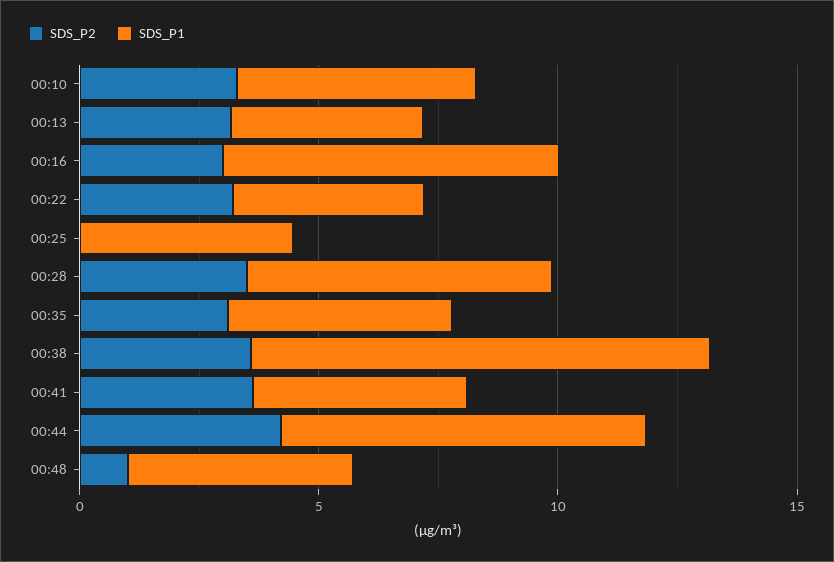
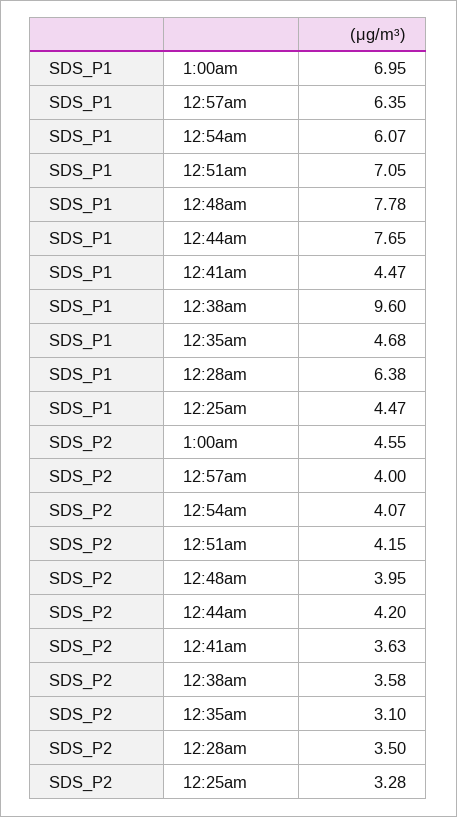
SDS_P2, 00:10: 3 -> none
SDS_P1, 00:10: 5 -> none
SDS_P2, 00:13: 3 -> none
SDS_P1, 00:13: 4 -> none
SDS_P2, 00:16: 3 -> none
SDS_P1, 00:16: 7 -> none
SDS_P2, 00:22: 3 -> none
SDS_P1, 00:22: 4 -> none
SDS_P2, 00:25: 0 -> 3.28
SDS_P2, 00:48: 1 -> 3.95
SDS_P1, 00:48: 5 -> 7.78
SDS_P1, 1:00am: none -> 6.95
SDS_P1, 12:57am: none -> 6.35
SDS_P1, 12:54am: none -> 6.07
SDS_P1, 12:51am: none -> 7.05
SDS_P2, 1:00am: none -> 4.55
SDS_P2, 12:57am: none -> 4
SDS_P2, 12:54am: none -> 4.07
SDS_P2, 12:51am: none -> 4.15

